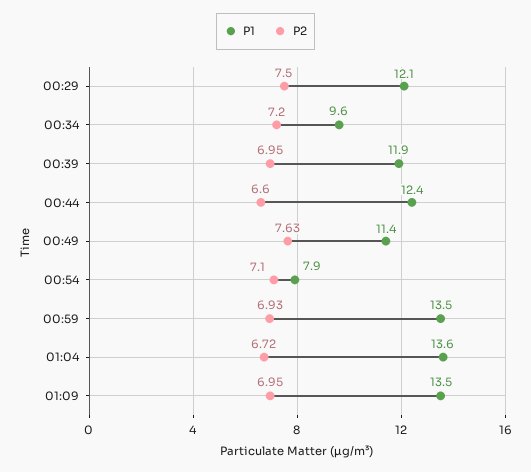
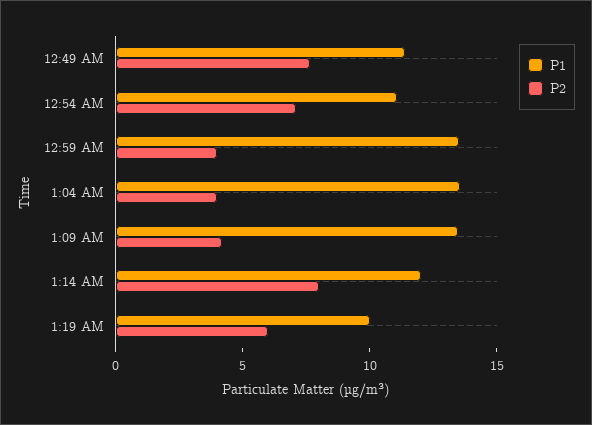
P1, 00:29: 12.1 -> none
P2, 00:29: 7.5 -> none
P1, 00:34: 9.6 -> none
P2, 00:34: 7.2 -> none
P1, 00:39: 11.9 -> none
P2, 00:39: 6.95 -> none
P1, 00:44: 12.4 -> none
P2, 00:44: 6.6 -> none
P1, 00:54: 7.9 -> 11
P2, 00:59: 6.93 -> 4
P2, 01:04: 6.72 -> 4
P2, 01:09: 6.95 -> 4
P1, 1:14 AM: none -> 12
P2, 1:14 AM: none -> 8
P1, 1:19 AM: none -> 10
P2, 1:19 AM: none -> 6

